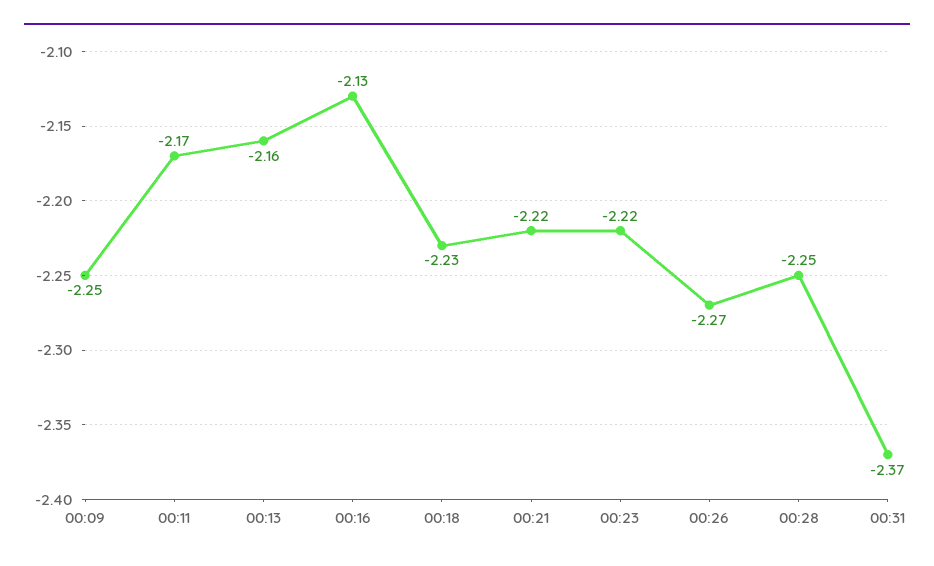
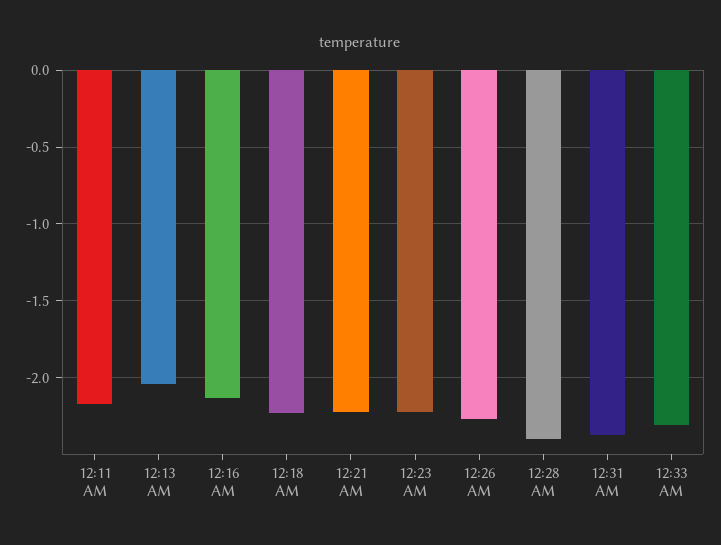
00:09: -2.25 -> none
00:13: -2.16 -> -2.05
00:28: -2.25 -> -2.4
12:33 AM: none -> -2.3

